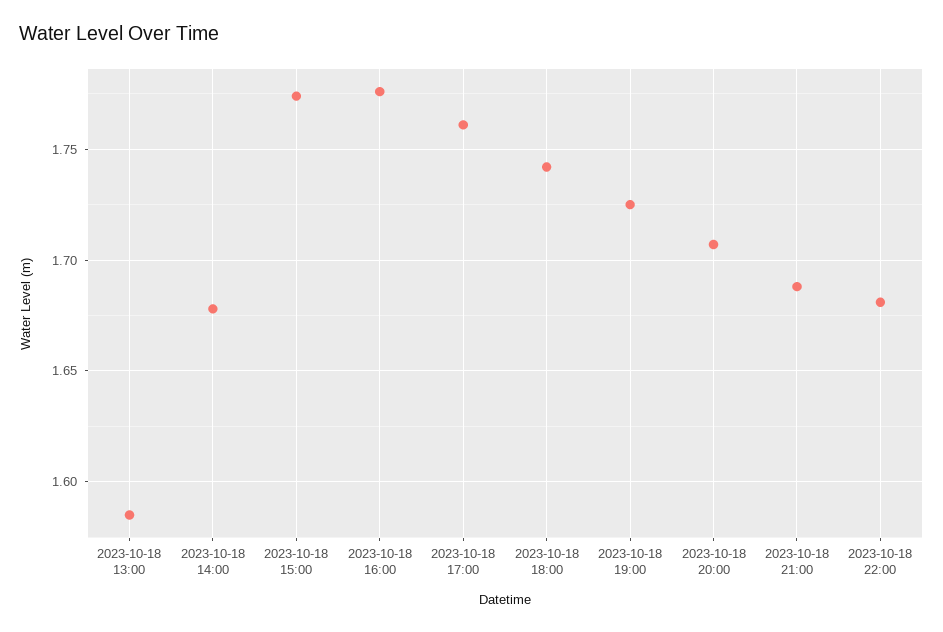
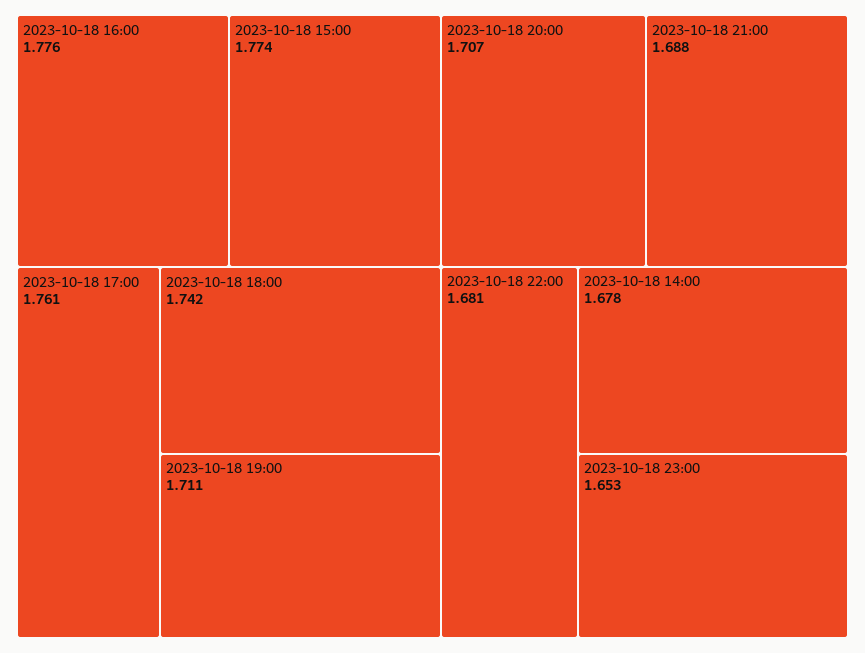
2023-10-18 13:00: 1.585 -> none
2023-10-18 19:00: 1.725 -> 1.711
2023-10-18 23:00: none -> 1.653

